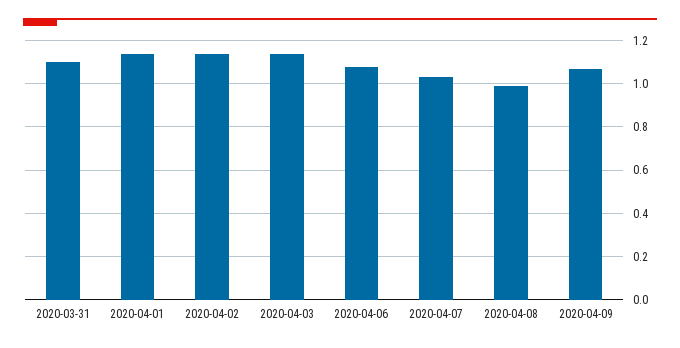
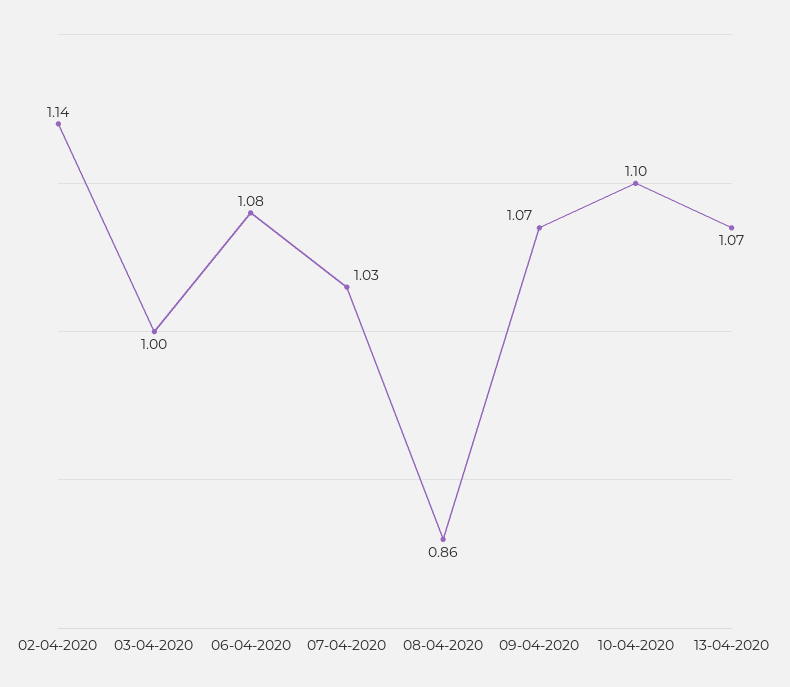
2020-03-31: 1.1 -> none
2020-04-01: 1.15 -> none
2020-04-03: 1.15 -> 1
2020-04-08: 1 -> 0.86
10-04-2020: none -> 1.1
13-04-2020: none -> 1.07

